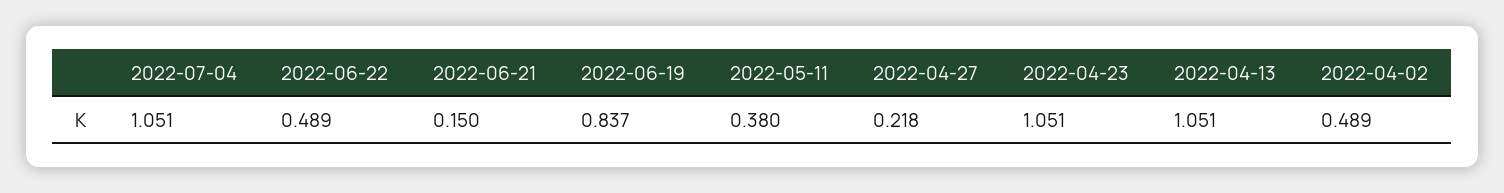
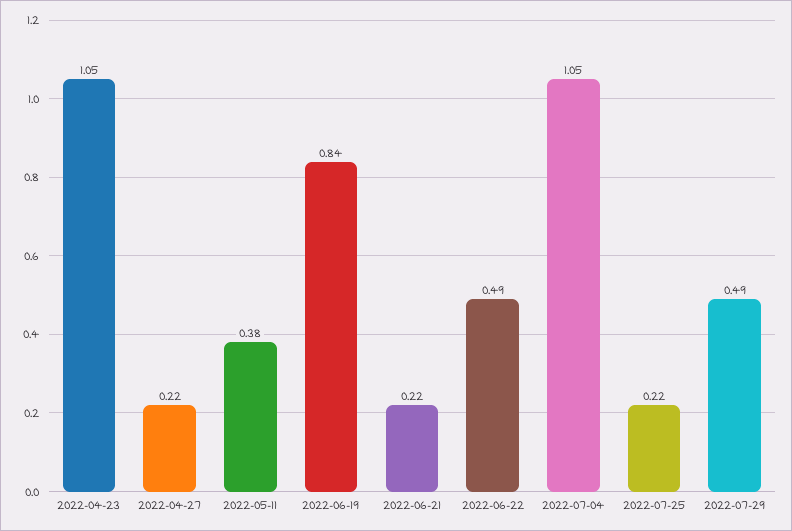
2022-06-21: 0.15 -> 0.22
2022-04-13: 1.051 -> none
2022-04-02: 0.489 -> none
2022-07-25: none -> 0.22
2022-07-29: none -> 0.49

